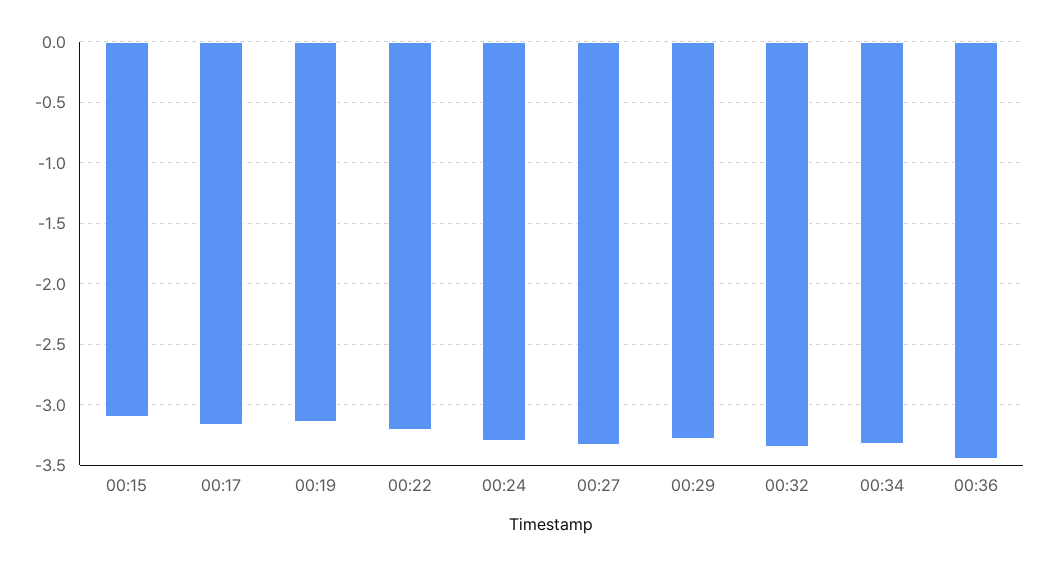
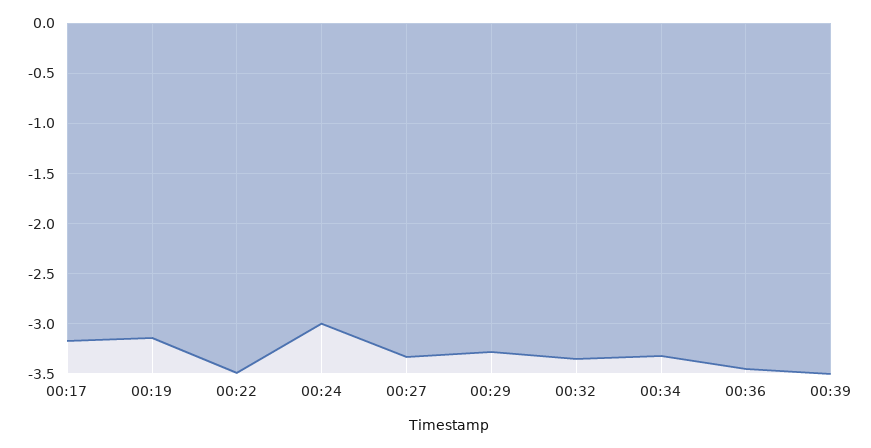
00:15: -3.1 -> none
00:22: -3.2 -> -3.5
00:24: -3.3 -> -3
00:39: none -> -3.5

